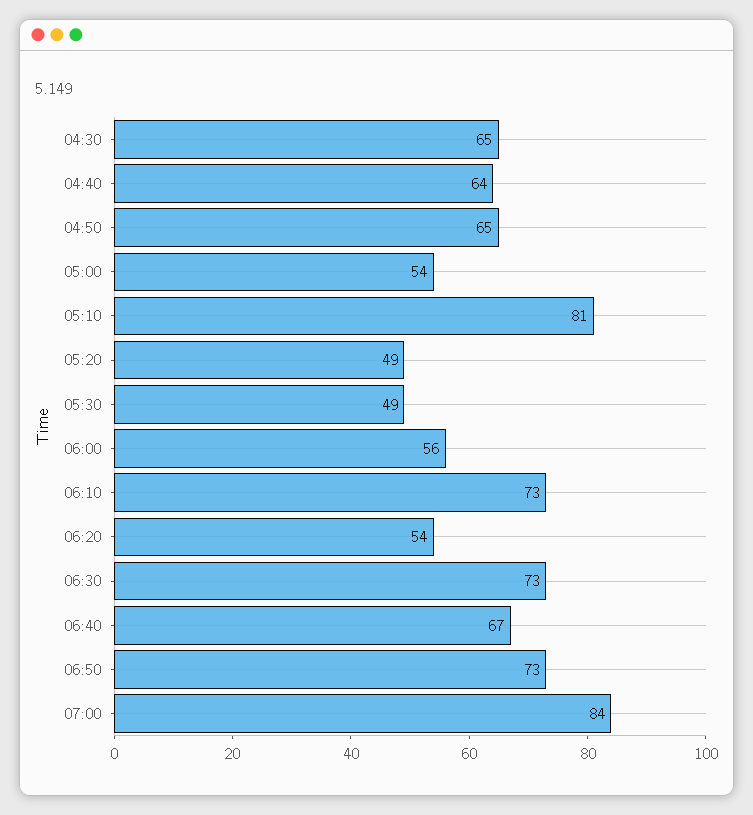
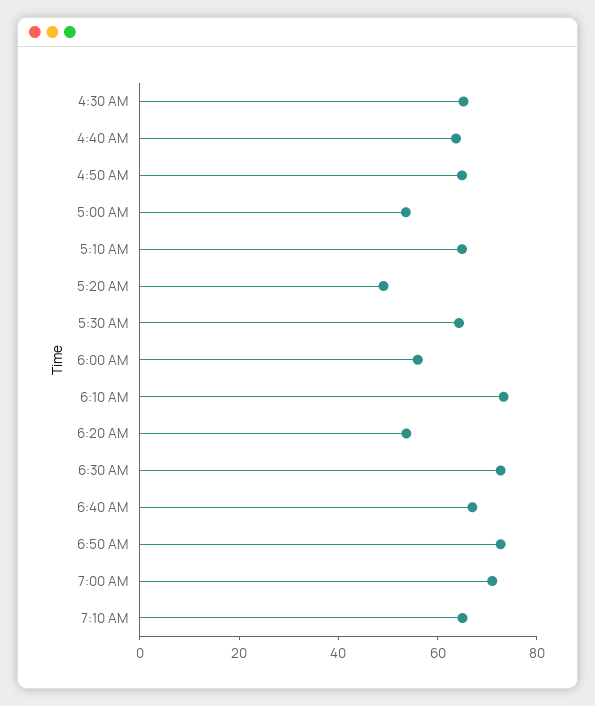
05:10: 81 -> 65
05:30: 49 -> 65
07:00: 84 -> 70
7:10 AM: none -> 65

